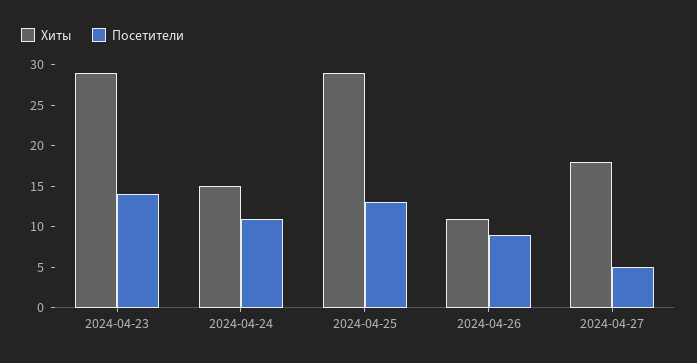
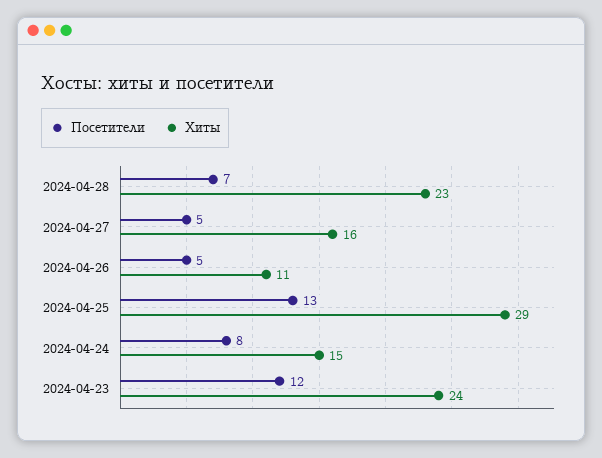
Хиты, 2024-04-23: 29 -> 24
Посетители, 2024-04-23: 14 -> 12
Посетители, 2024-04-24: 11 -> 8
Посетители, 2024-04-26: 9 -> 5
Хиты, 2024-04-27: 18 -> 16
Посетители, 2024-04-28: none -> 7
Хиты, 2024-04-28: none -> 23

